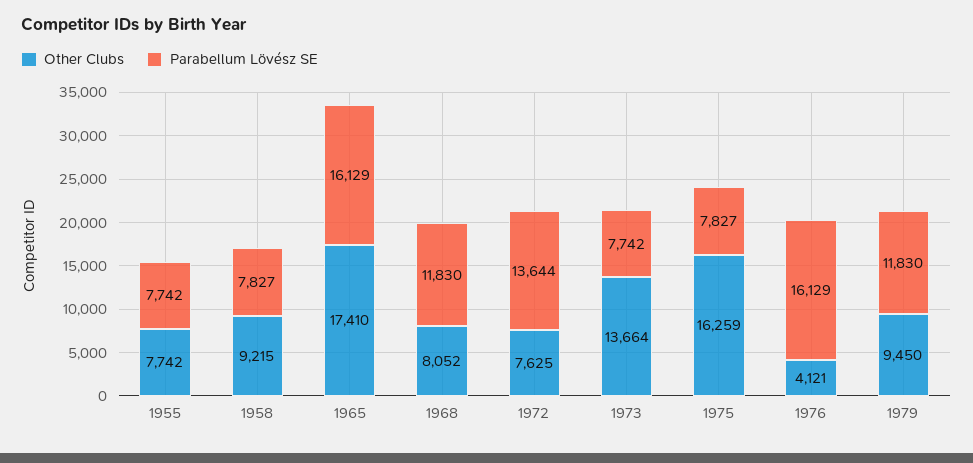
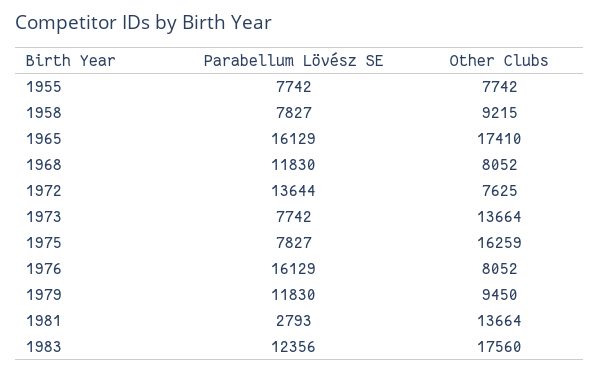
Other Clubs, 1976: 4121 -> 8052
Parabellum Lövész SE, 1981: none -> 2793
Other Clubs, 1981: none -> 13664
Parabellum Lövész SE, 1983: none -> 12356
Other Clubs, 1983: none -> 17560

